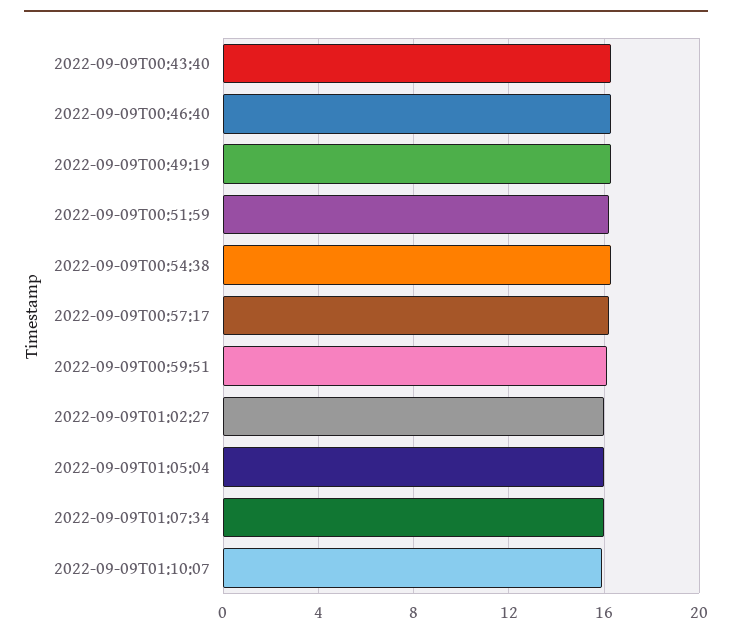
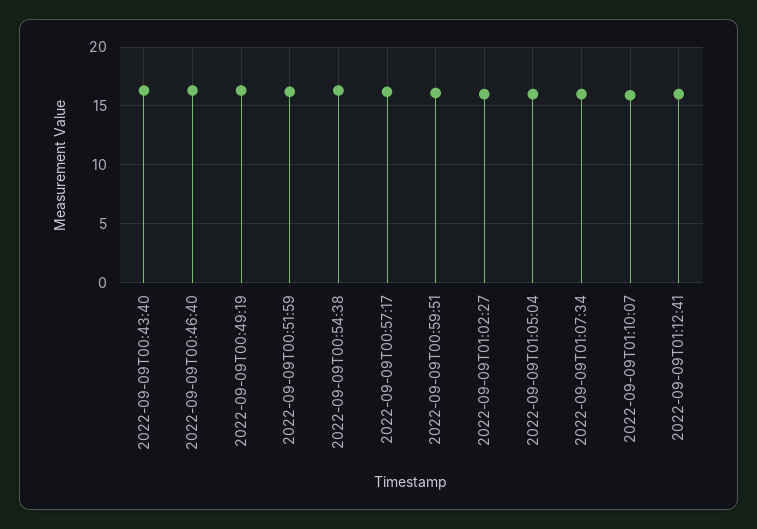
2022-09-09T01:12:41: none -> 16

